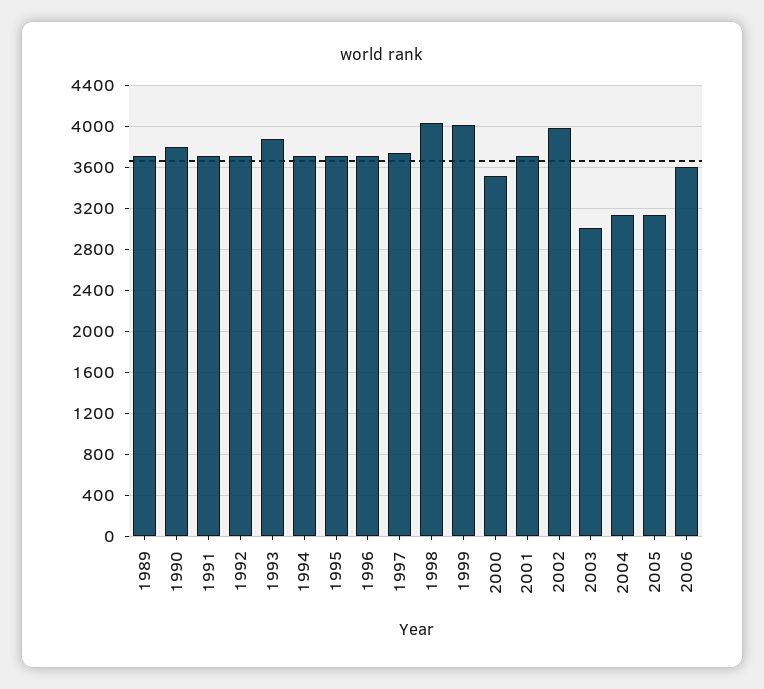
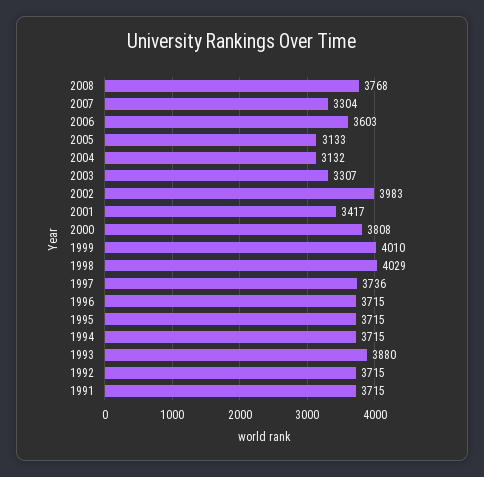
1989: 3700 -> none
1990: 3800 -> none
2000: 3500 -> 3808
2001: 3700 -> 3417
2003: 3000 -> 3307
2008: none -> 3768
2007: none -> 3304

